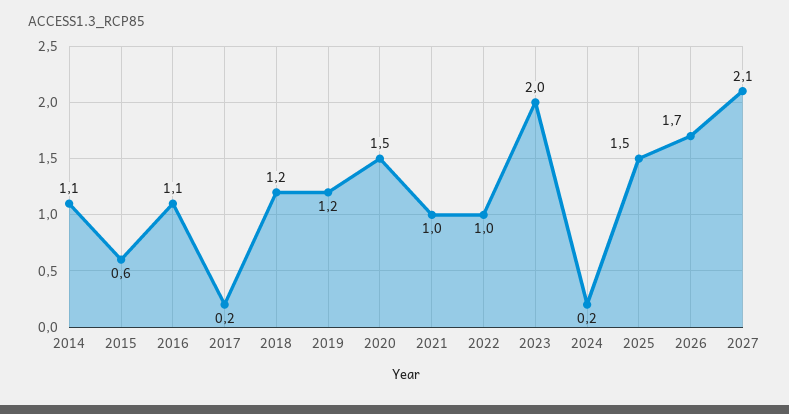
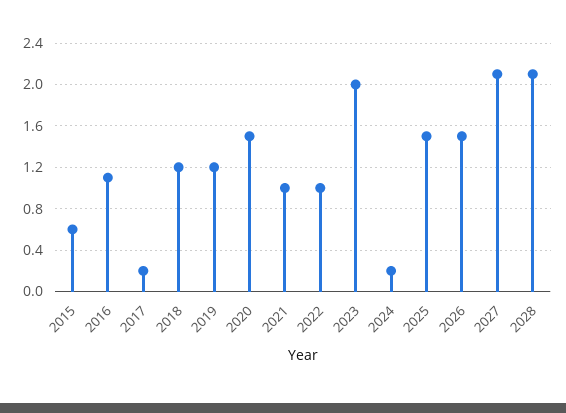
2014: 1.1 -> none
2026: 1.7 -> 1.5
2028: none -> 2.1

